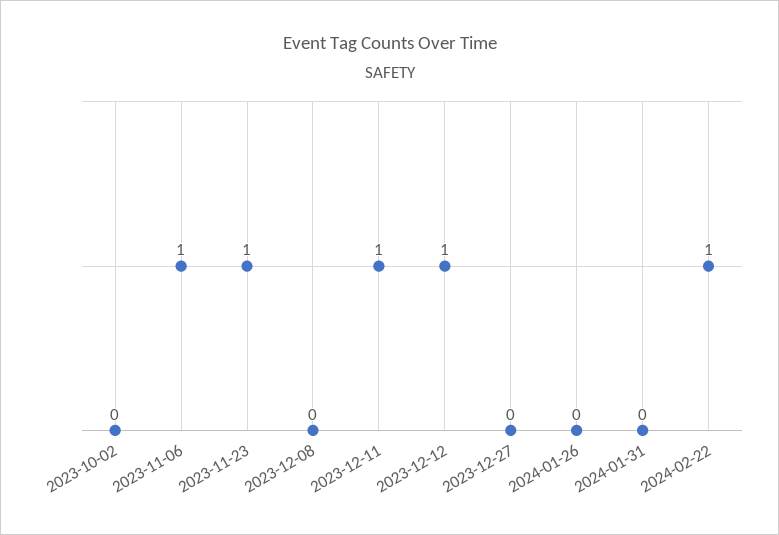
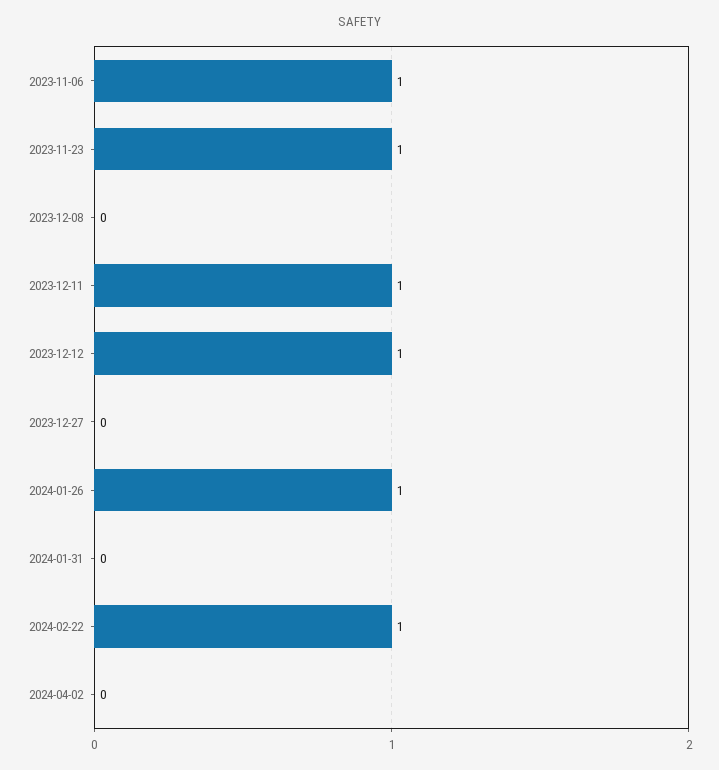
2023-10-02: 0 -> none
2024-01-26: 0 -> 1
2024-04-02: none -> 0

